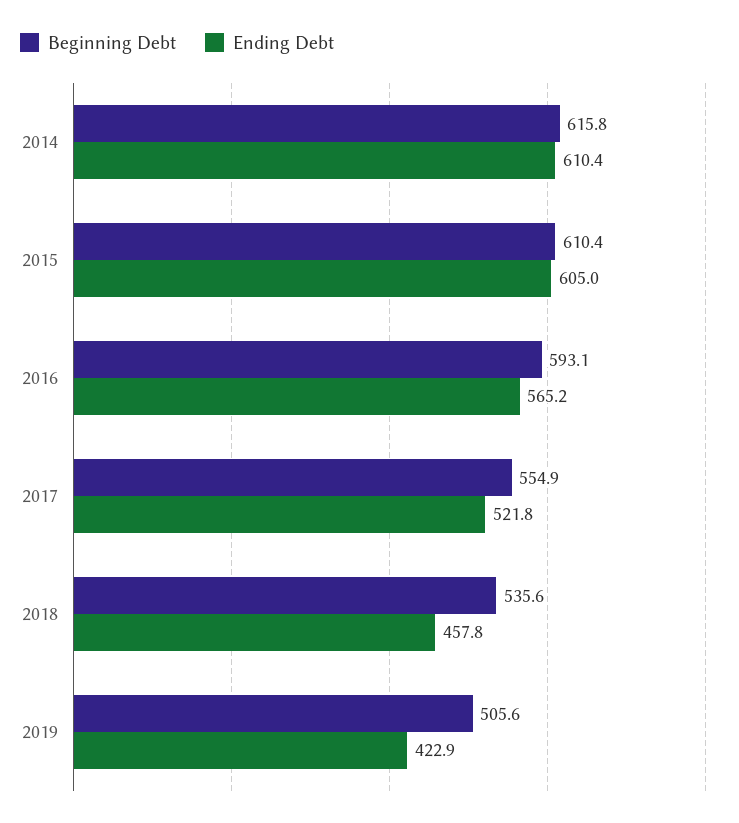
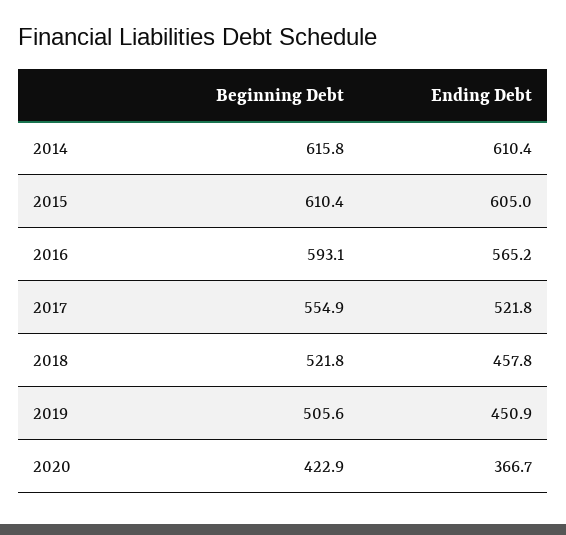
Beginning Debt, 2018: 535.6 -> 521.8
Ending Debt, 2019: 422.9 -> 450.9
Beginning Debt, 2020: none -> 422.9
Ending Debt, 2020: none -> 366.7

